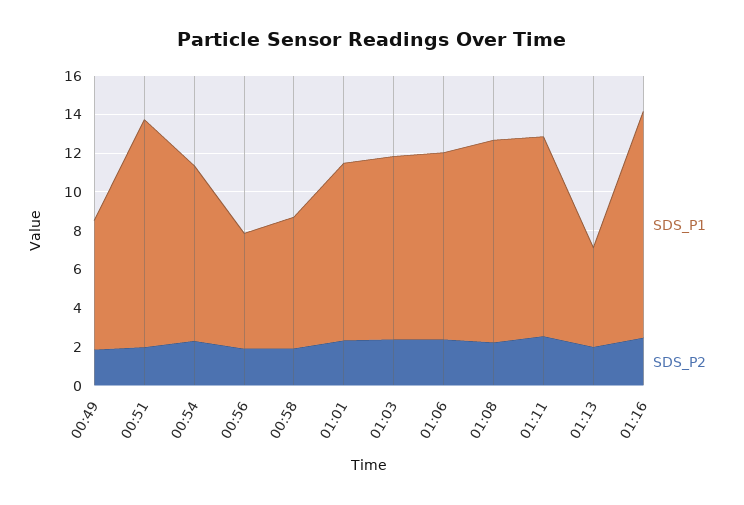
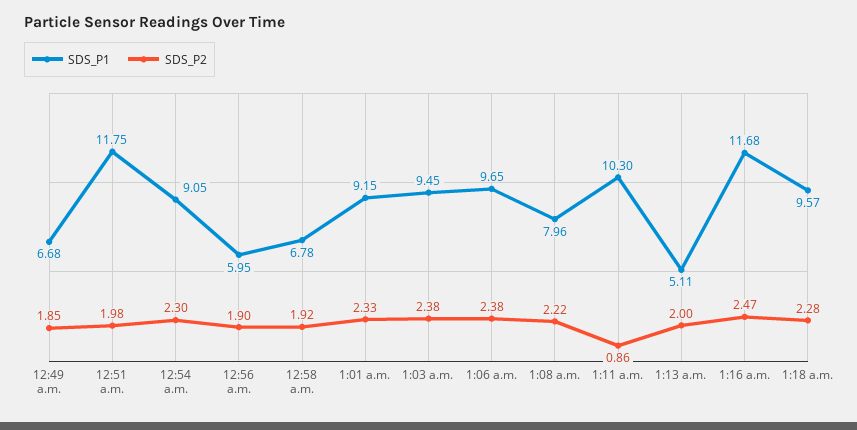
SDS_P1, 01:08: 10.5 -> 7.96
SDS_P2, 01:11: 2.5 -> 0.86
SDS_P1, 1:18 a.m.: none -> 9.57
SDS_P2, 1:18 a.m.: none -> 2.28

